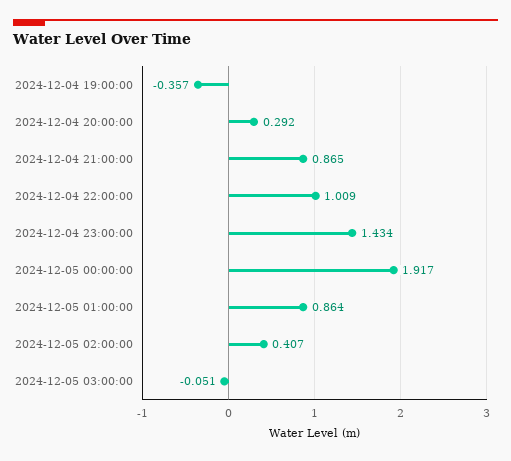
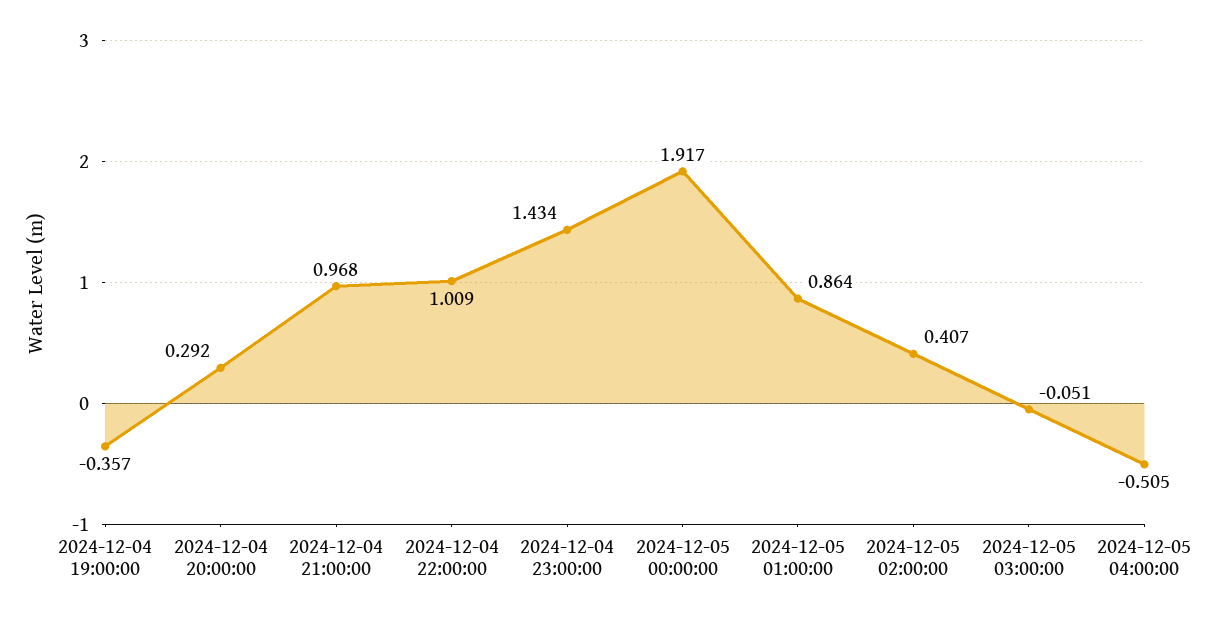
2024-12-04 21:00:00: 0.865 -> 0.968
2024-12-05 04:00:00: none -> -0.505

